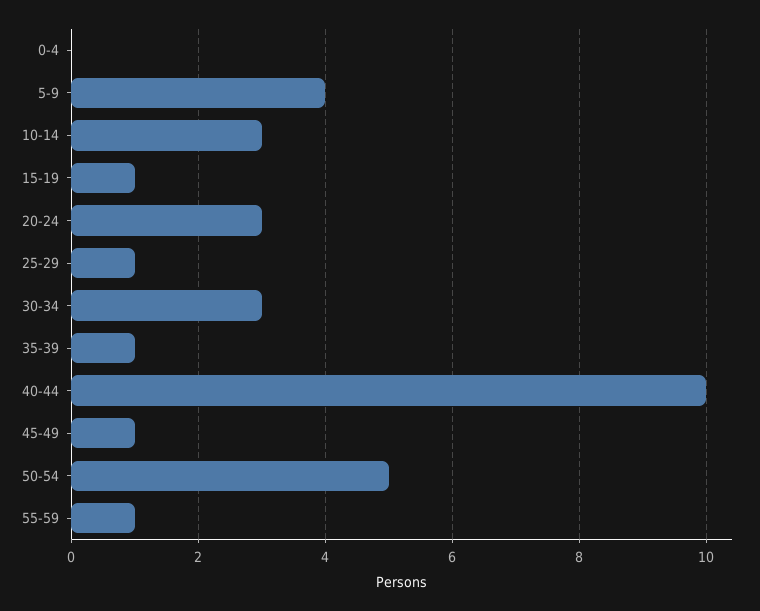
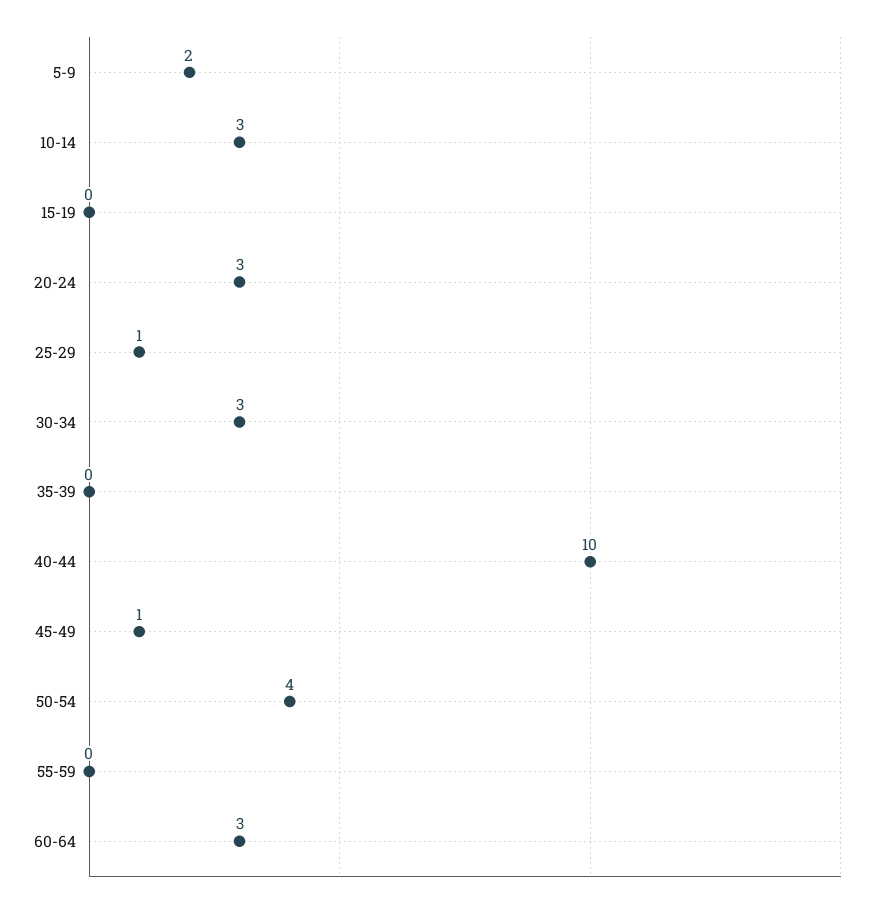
0-4: 0 -> none
5-9: 4 -> 2
15-19: 1 -> 0
35-39: 1 -> 0
50-54: 5 -> 4
55-59: 1 -> 0
60-64: none -> 3

